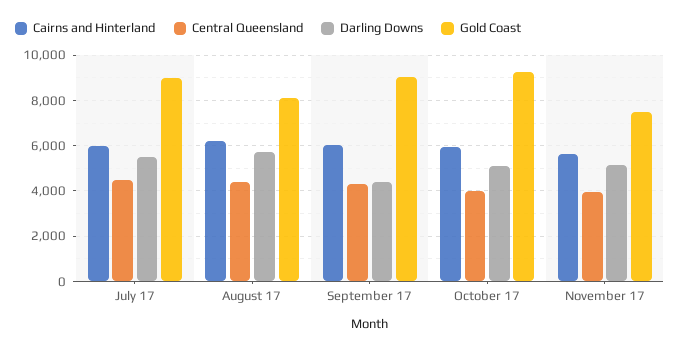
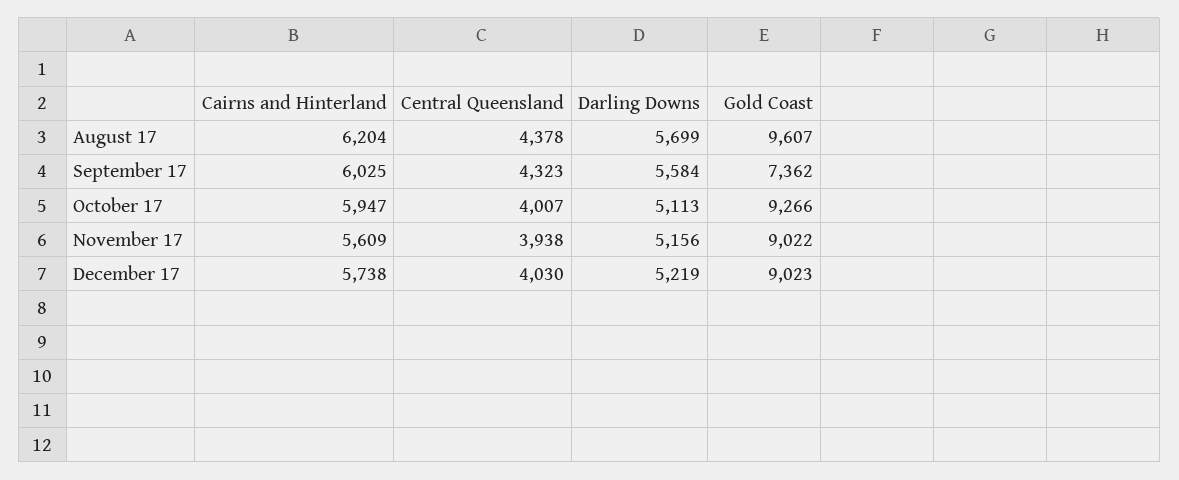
Cairns and Hinterland, July 17: 6000 -> none
Central Queensland, July 17: 4500 -> none
Darling Downs, July 17: 5500 -> none
Gold Coast, July 17: 9000 -> none
Gold Coast, August 17: 8000 -> 9607
Darling Downs, September 17: 4500 -> 5584
Gold Coast, September 17: 9000 -> 7362
Gold Coast, November 17: 7500 -> 9022
Cairns and Hinterland, December 17: none -> 5738
Central Queensland, December 17: none -> 4030
Darling Downs, December 17: none -> 5219
Gold Coast, December 17: none -> 9023

